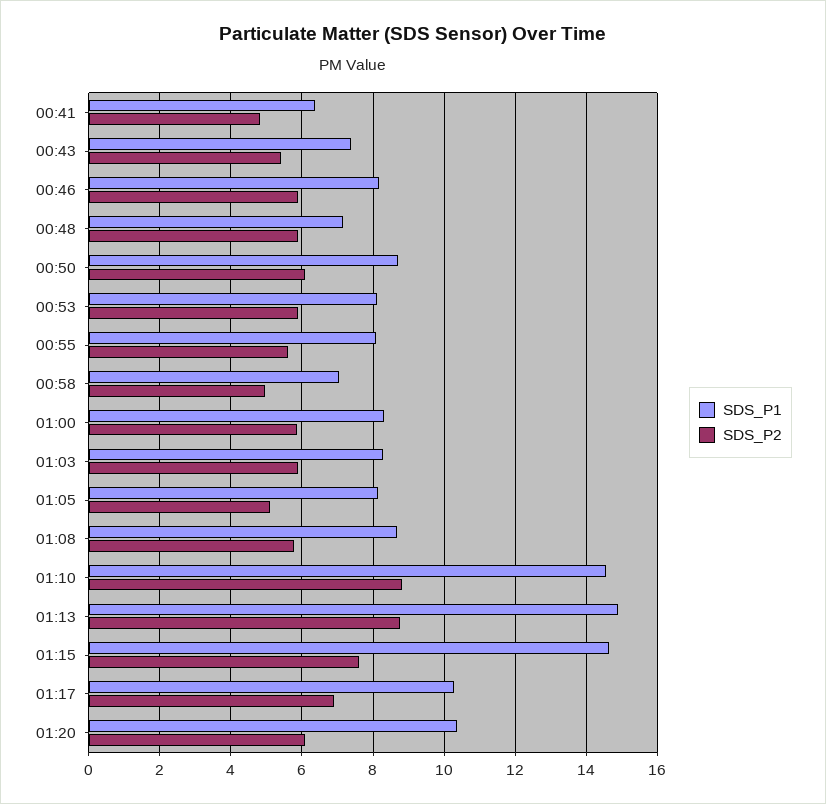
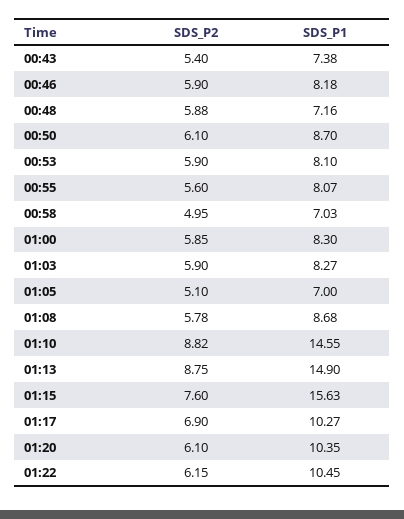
SDS_P1, 00:41: 6.4 -> none
SDS_P2, 00:41: 4.8 -> none
SDS_P1, 01:05: 8.2 -> 7
SDS_P1, 01:15: 14.6 -> 15.63
SDS_P2, 01:22: none -> 6.15
SDS_P1, 01:22: none -> 10.45

